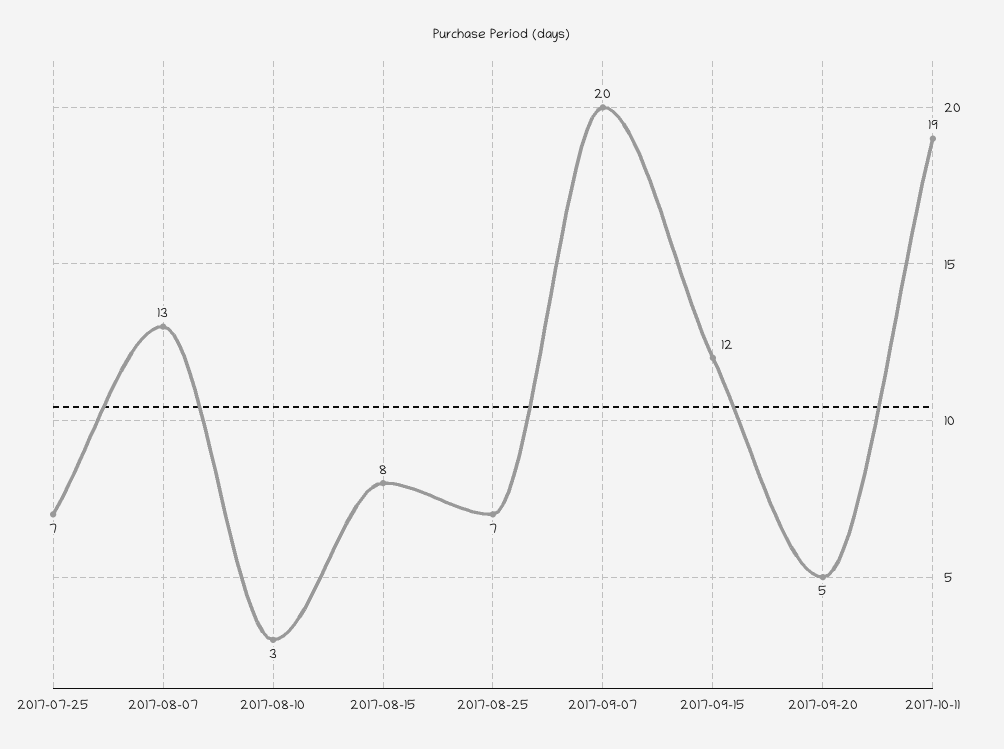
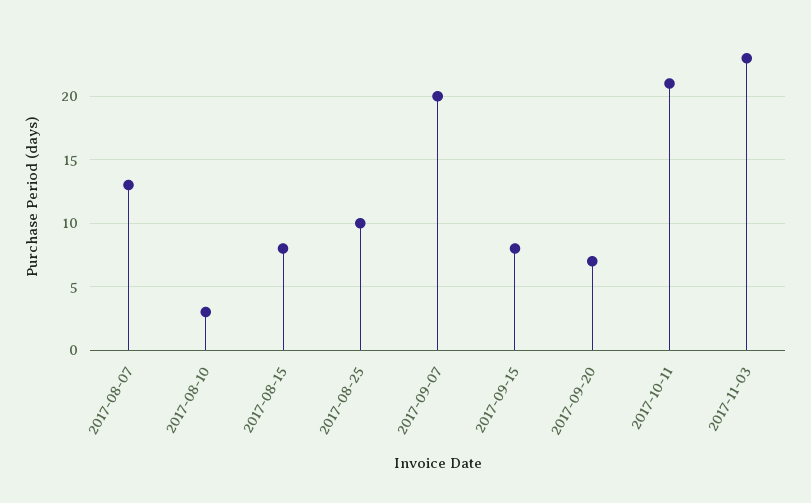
2017-07-25: 7 -> none
2017-08-25: 7 -> 10
2017-09-15: 12 -> 8
2017-09-20: 5 -> 7
2017-10-11: 19 -> 21
2017-11-03: none -> 23

